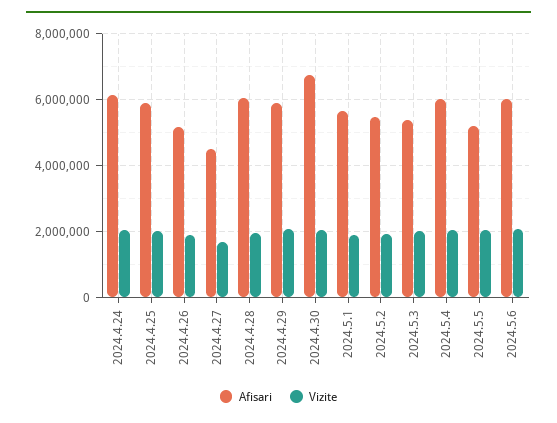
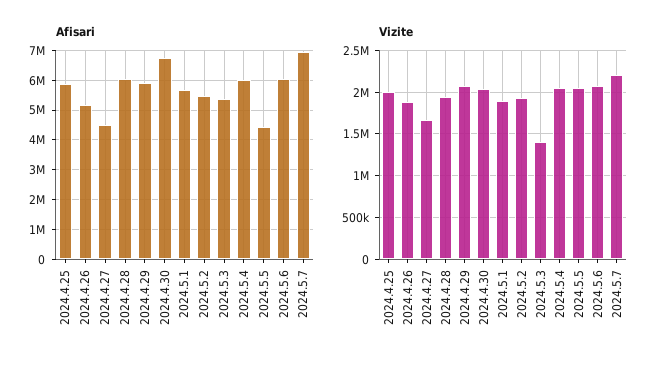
Afisari, 2024.4.24: 6200000 -> none
Vizite, 2024.4.24: 2000000 -> none
Vizite, 2024.5.3: 2000000 -> 1400000
Afisari, 2024.5.5: 5200000 -> 4500000
Afisari, 2024.5.7: none -> 7000000
Vizite, 2024.5.7: none -> 2200000

